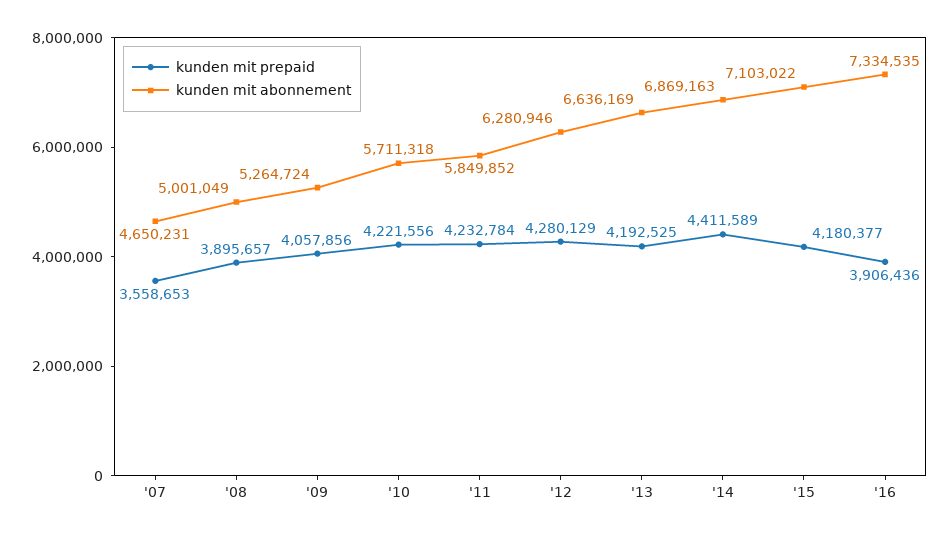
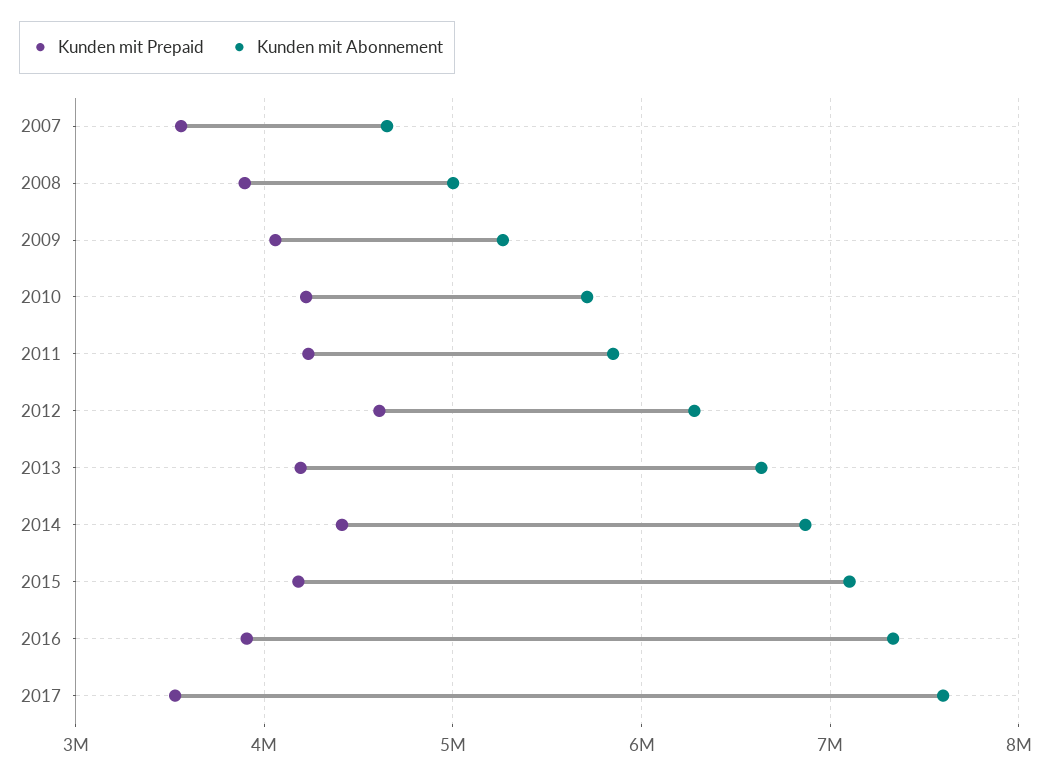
kunden mit prepaid, '12: 4280129 -> 4600000
kunden mit prepaid, 2017: none -> 3500000
kunden mit abonnement, 2017: none -> 7600000

